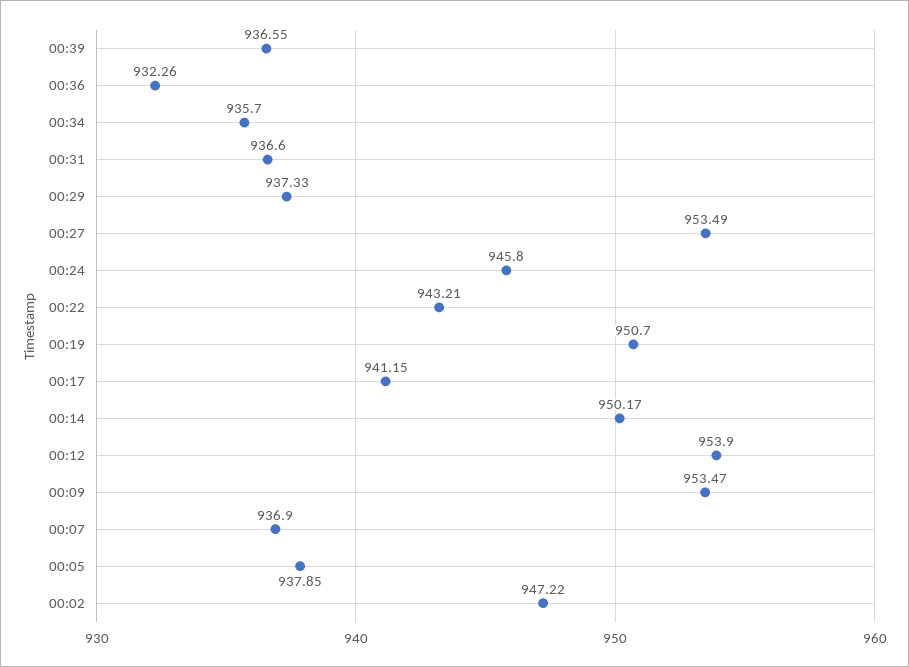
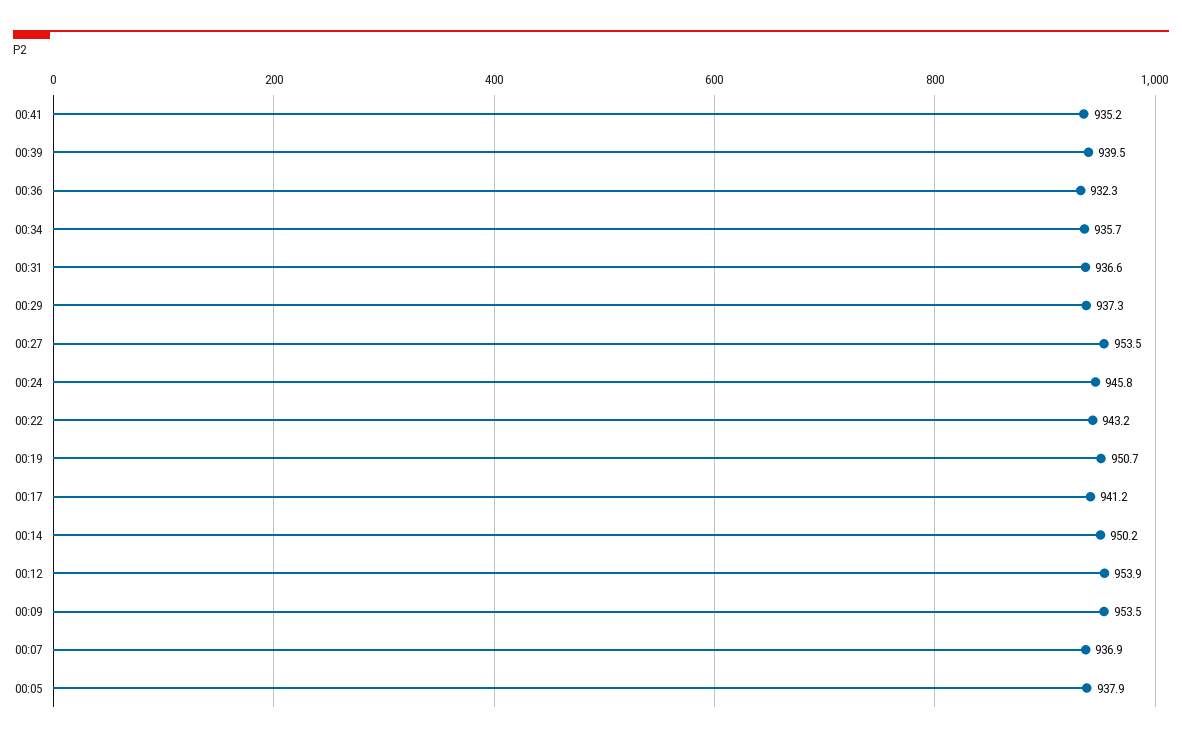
00:39: 936.55 -> 939.5
00:02: 947.22 -> none
00:41: none -> 935.2

